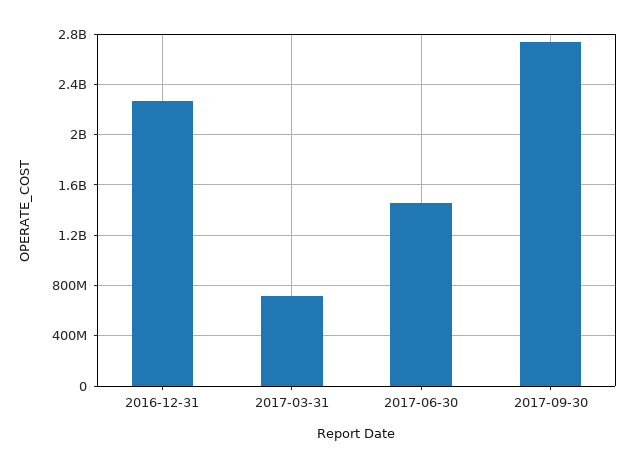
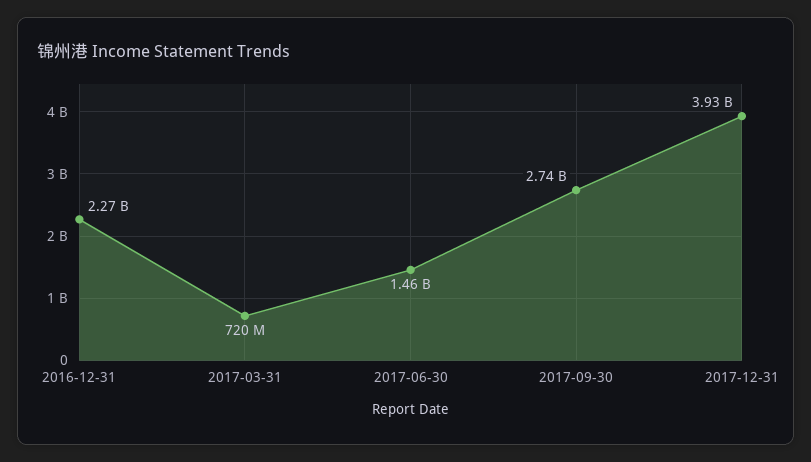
2017-12-31: none -> 3930000000

